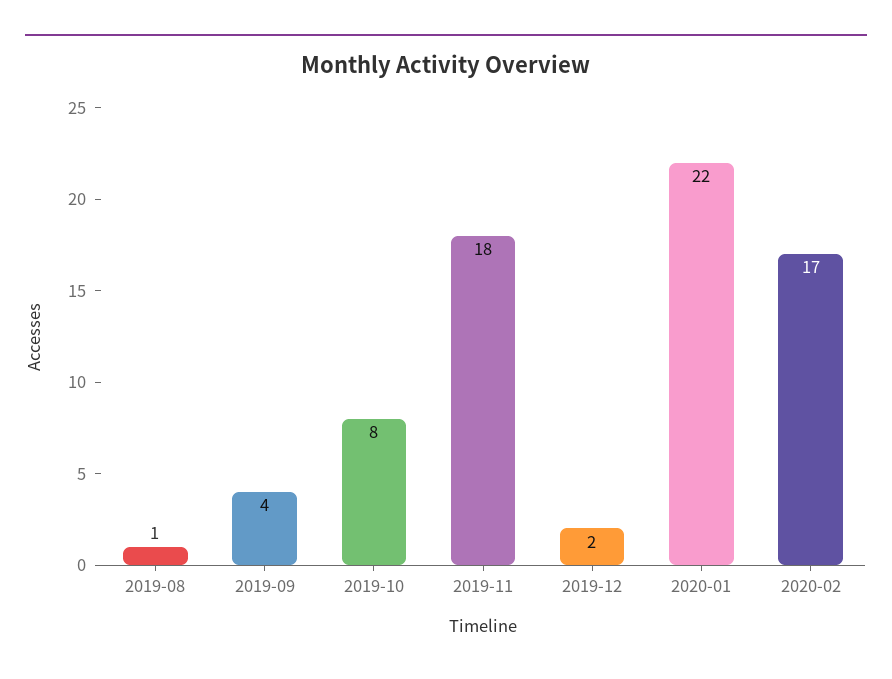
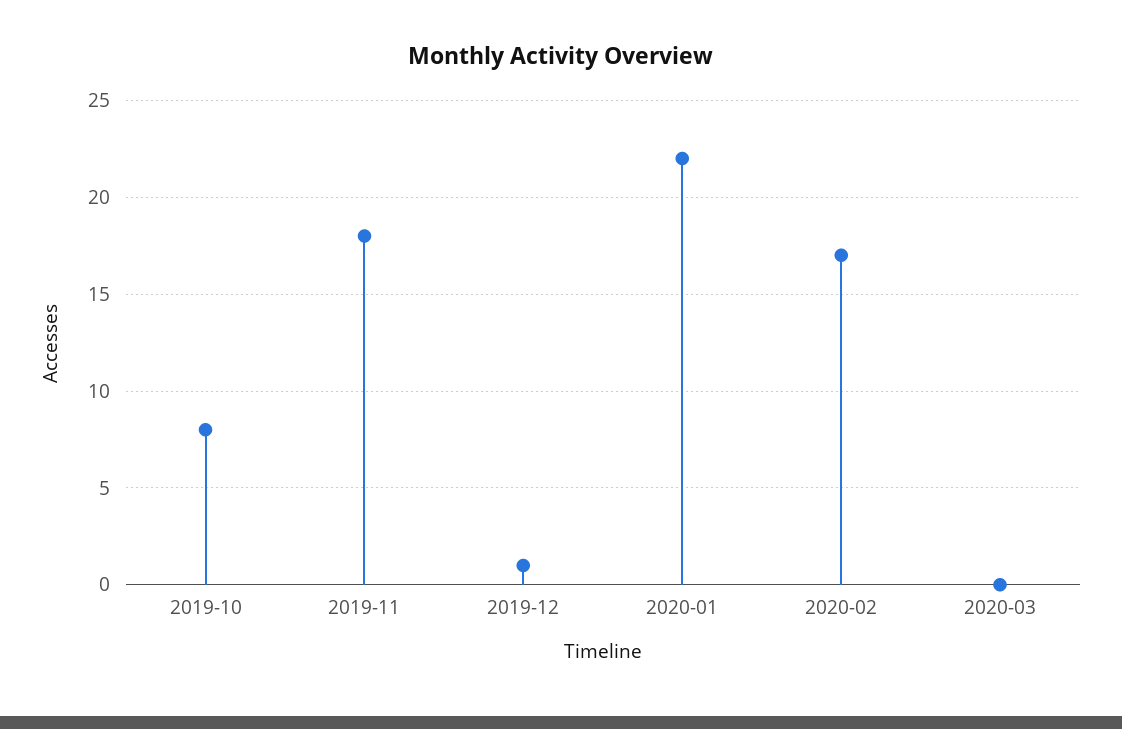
2019-08: 1 -> none
2019-09: 4 -> none
2019-12: 2 -> 1
2020-03: none -> 0

